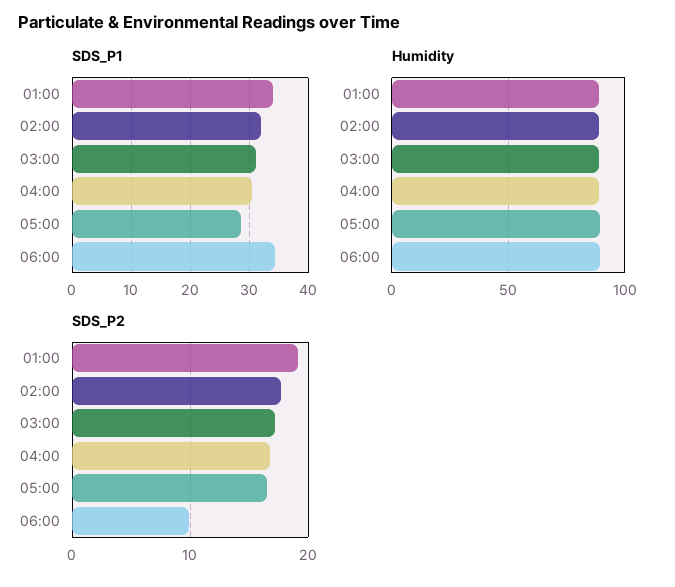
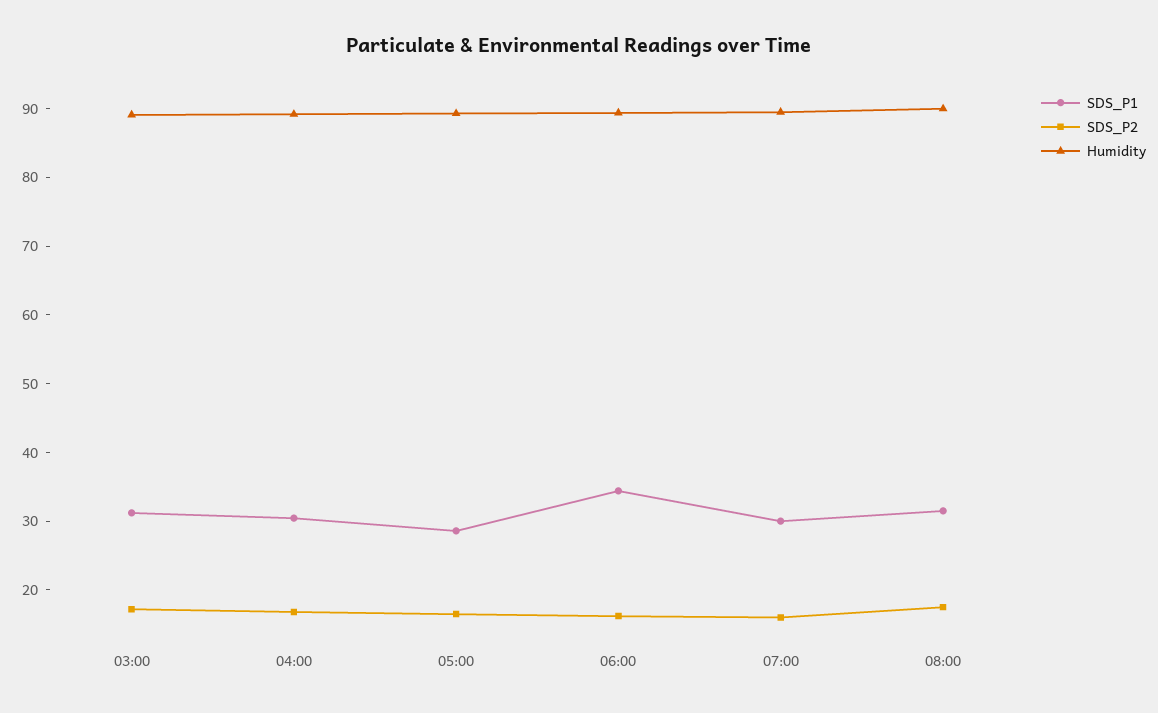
SDS_P1, 01:00: 34 -> none
SDS_P1, 02:00: 32 -> none
Humidity, 01:00: 90 -> none
Humidity, 02:00: 90 -> none
SDS_P2, 01:00: 19 -> none
SDS_P2, 02:00: 18 -> none
SDS_P2, 06:00: 10 -> 16
SDS_P1, 07:00: none -> 30
SDS_P2, 07:00: none -> 16
Humidity, 07:00: none -> 90
SDS_P1, 08:00: none -> 32
SDS_P2, 08:00: none -> 18
Humidity, 08:00: none -> 90

